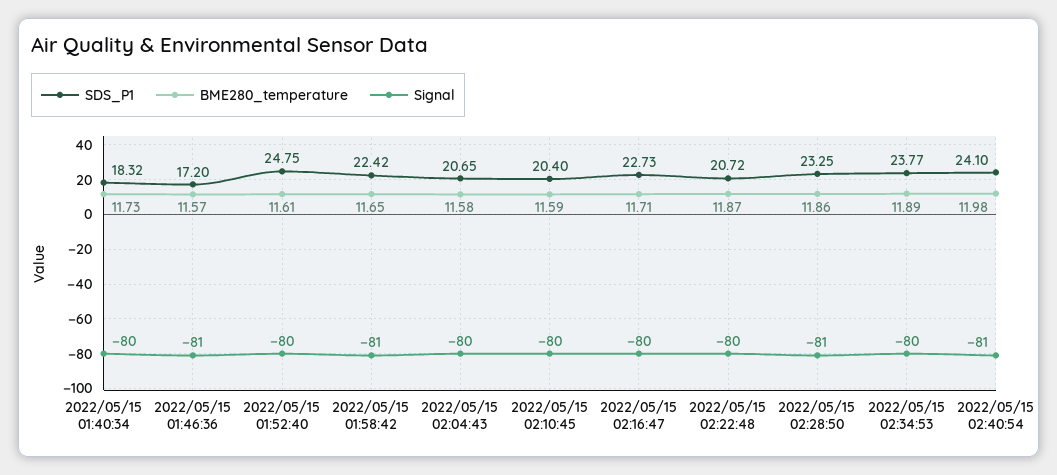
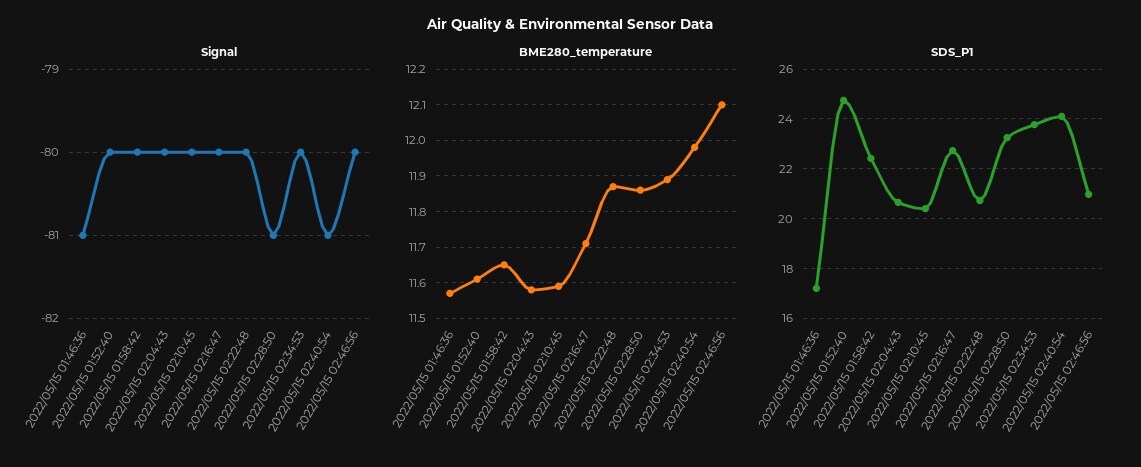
SDS_P1, 2022/05/15 01:40:34: 18.32 -> none
BME280_temperature, 2022/05/15 01:40:34: 11.73 -> none
Signal, 2022/05/15 01:40:34: -80 -> none
Signal, 2022/05/15 01:58:42: -81 -> -80
Signal, 2022/05/15 02:46:56: none -> -80
BME280_temperature, 2022/05/15 02:46:56: none -> 12.1
SDS_P1, 2022/05/15 02:46:56: none -> 21

